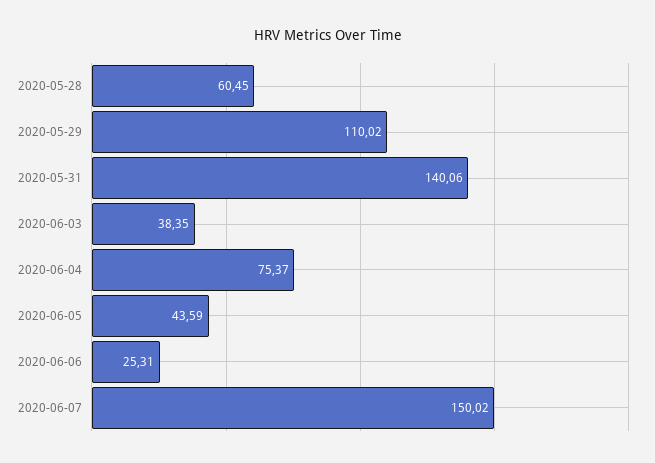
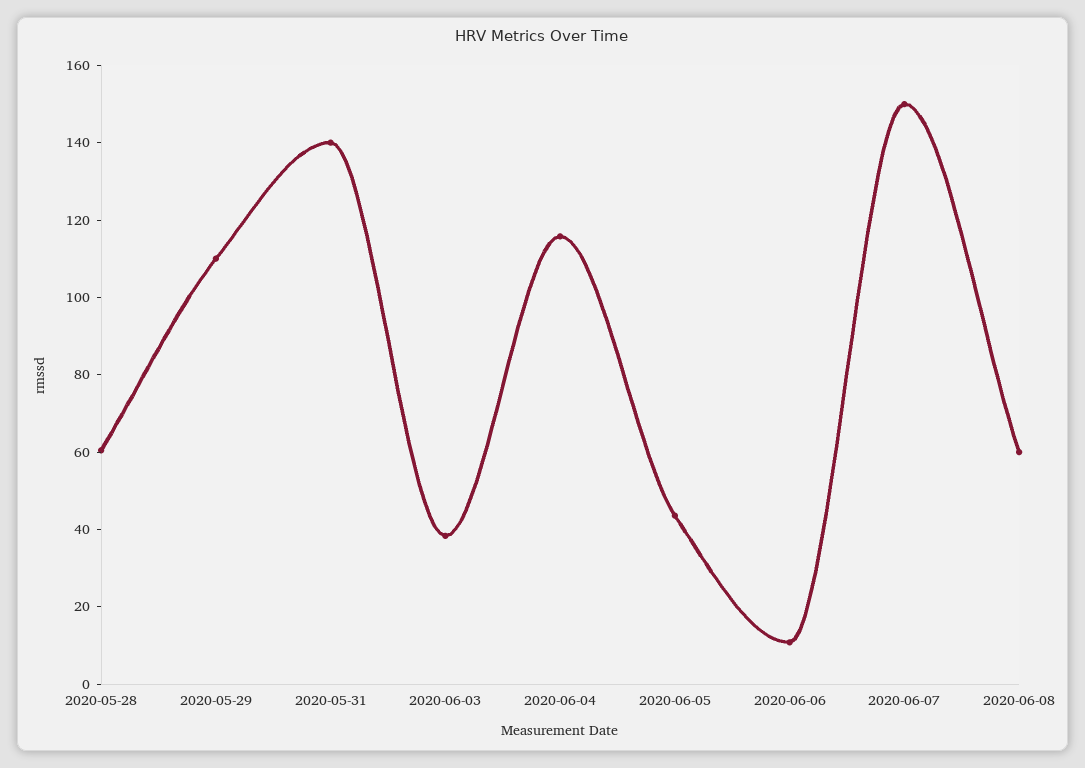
2020-06-04: 75.37 -> 115
2020-06-06: 25.31 -> 10
2020-06-08: none -> 60

